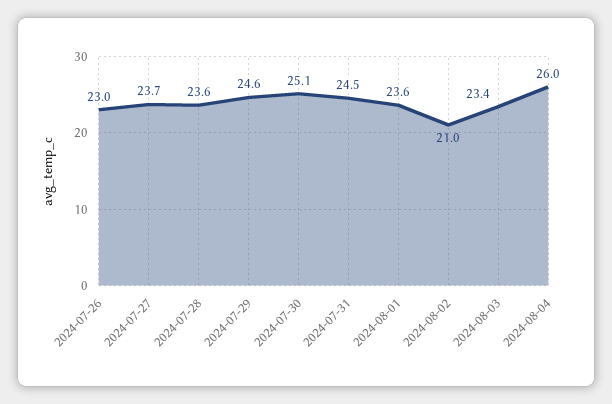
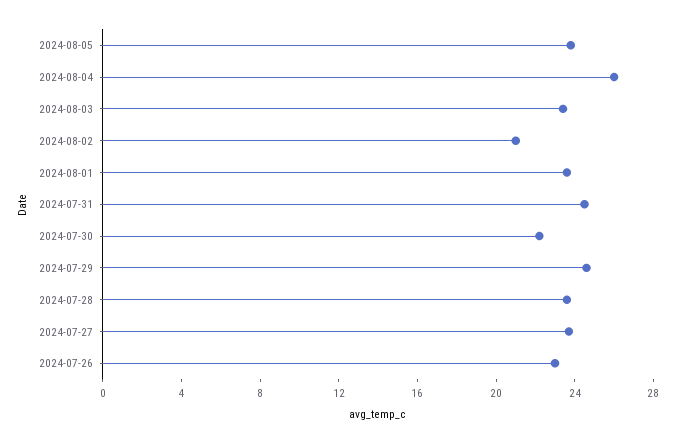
2024-07-30: 25.1 -> 22
2024-08-05: none -> 24

